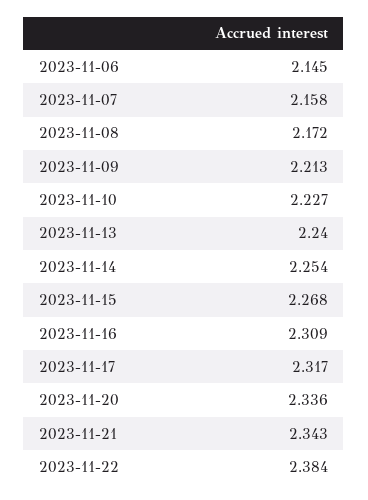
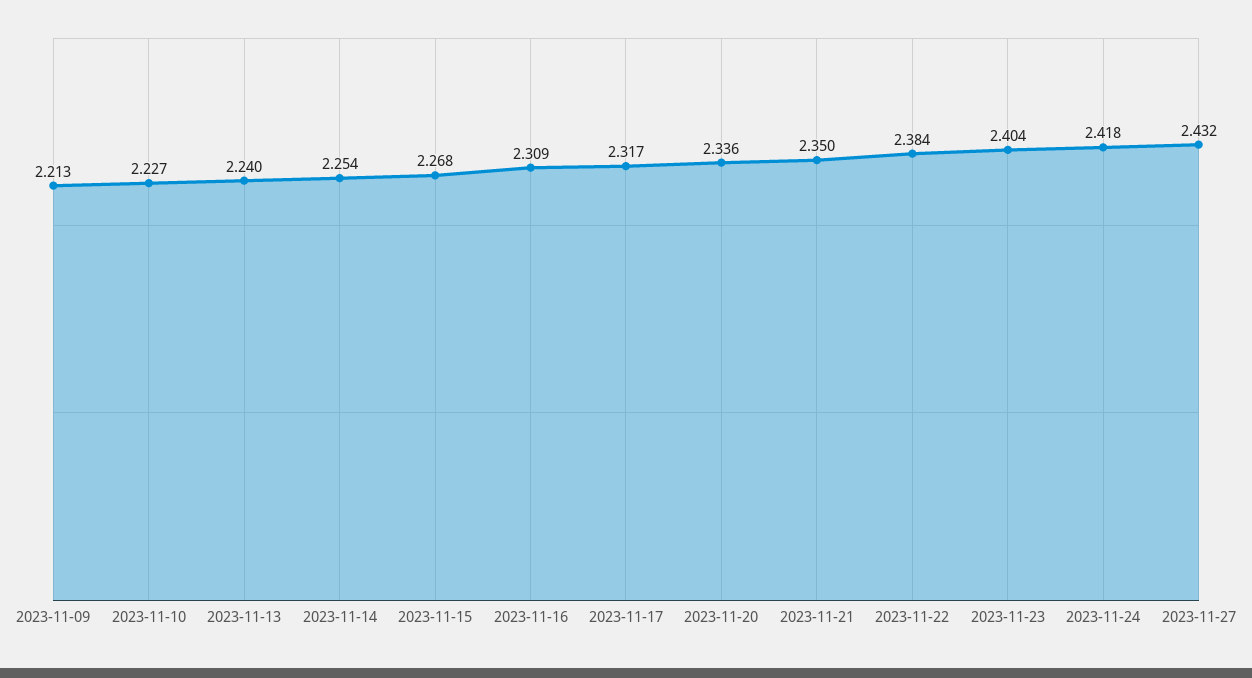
2023-11-06: 2.145 -> none
2023-11-07: 2.158 -> none
2023-11-08: 2.172 -> none
2023-11-21: 2.343 -> 2.35
2023-11-23: none -> 2.404
2023-11-24: none -> 2.418
2023-11-27: none -> 2.432

